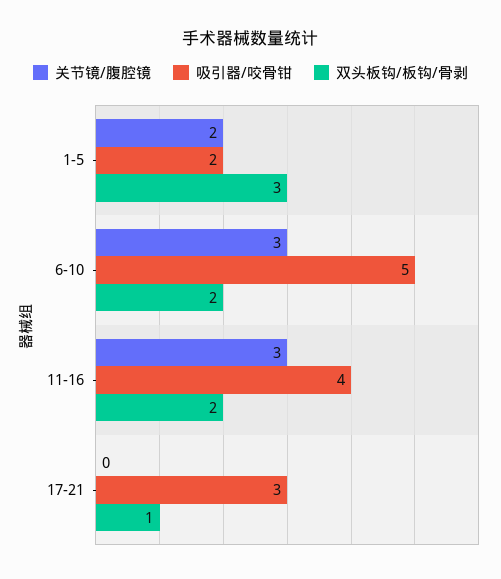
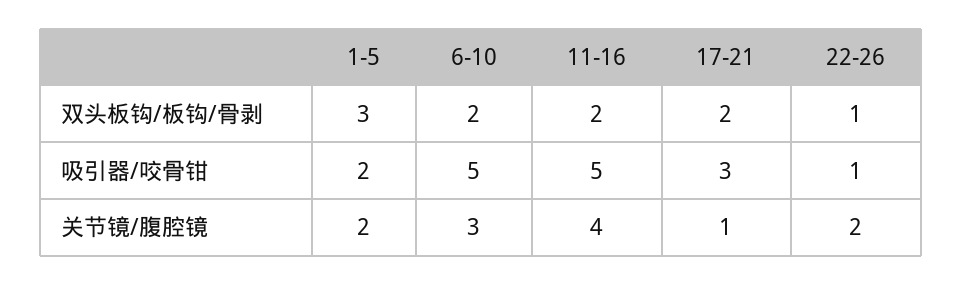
关节镜/腹腔镜, 11-16: 3 -> 4
吸引器/咬骨钳, 11-16: 4 -> 5
关节镜/腹腔镜, 17-21: 0 -> 1
双头板钩/板钩/骨剥, 17-21: 1 -> 2
双头板钩/板钩/骨剥, 22-26: none -> 1
吸引器/咬骨钳, 22-26: none -> 1
关节镜/腹腔镜, 22-26: none -> 2

